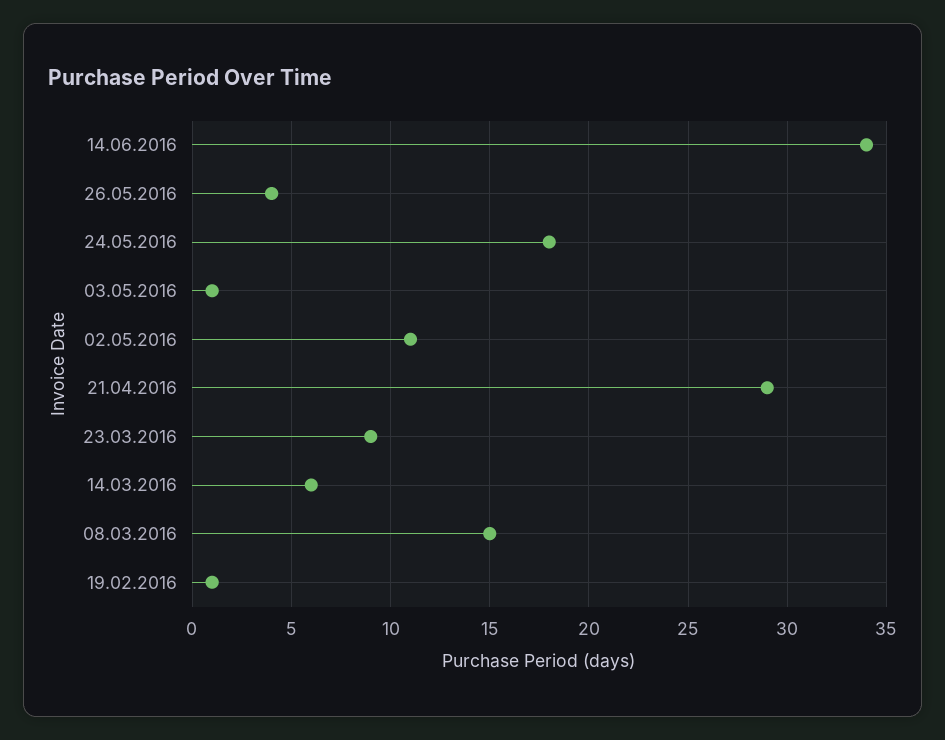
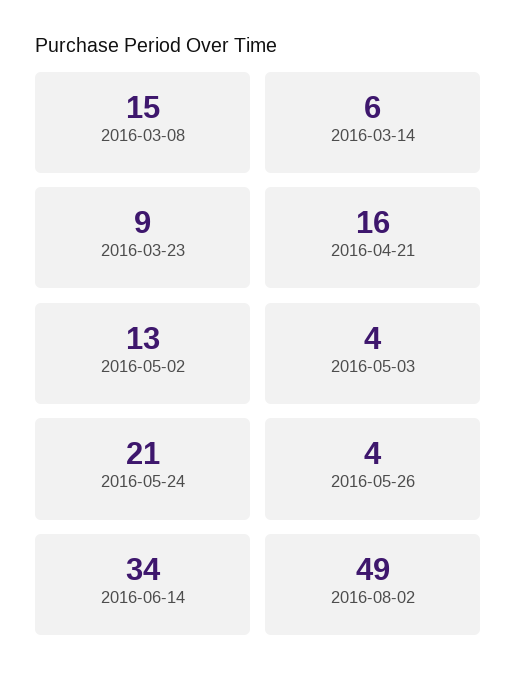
24.05.2016: 18 -> 21
03.05.2016: 1 -> 4
02.05.2016: 11 -> 13
21.04.2016: 29 -> 16
19.02.2016: 1 -> none
2016-08-02: none -> 49

